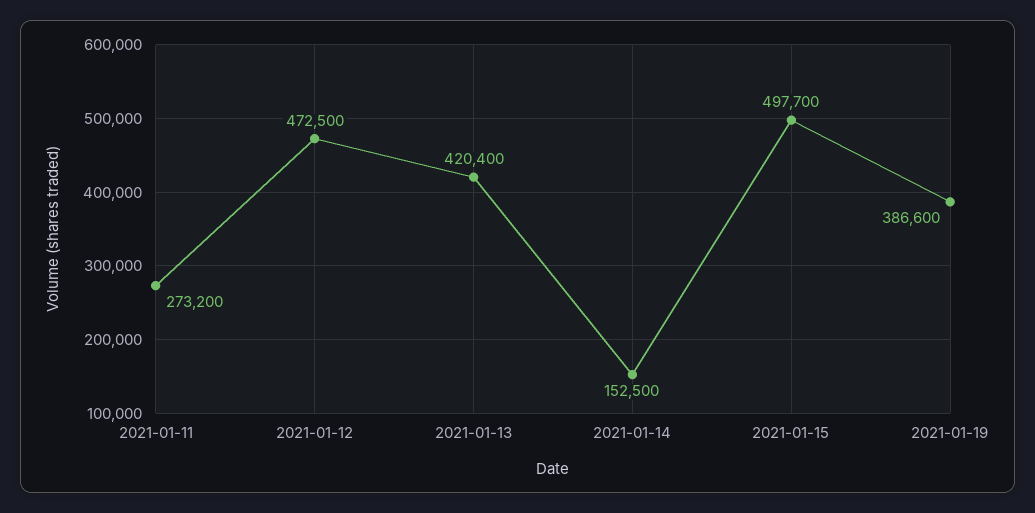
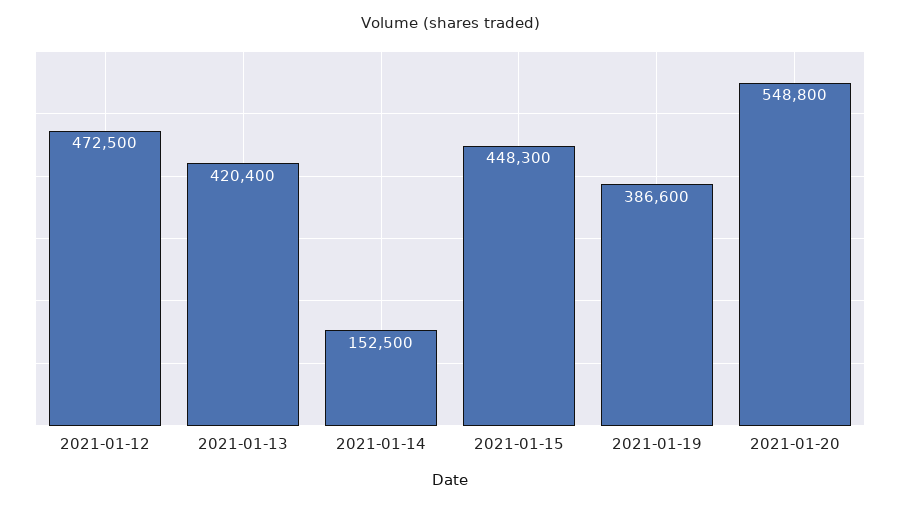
2021-01-11: 273200 -> none
2021-01-15: 497700 -> 448300
2021-01-20: none -> 548800

